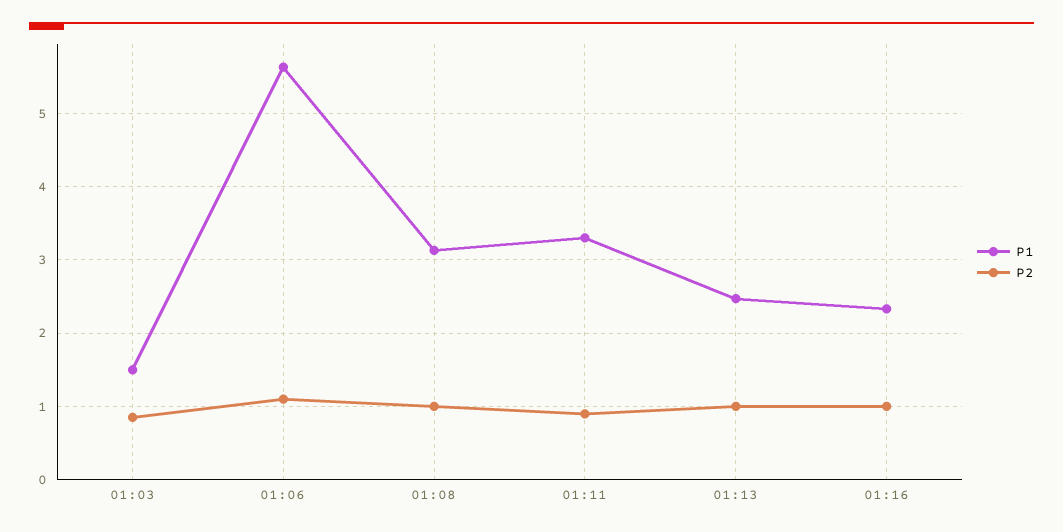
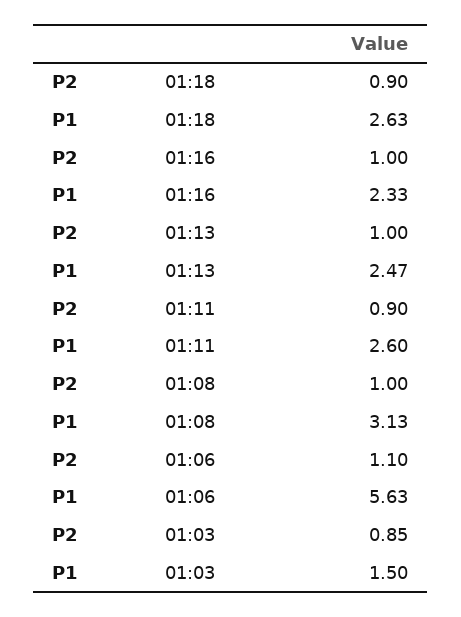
P1, 01:11: 3.3 -> 2.6
P2, 01:18: none -> 0.9
P1, 01:18: none -> 2.63

